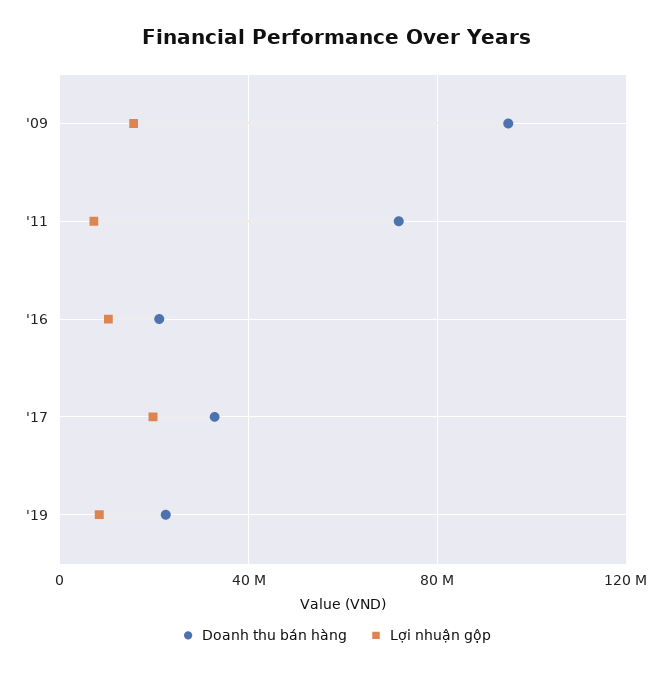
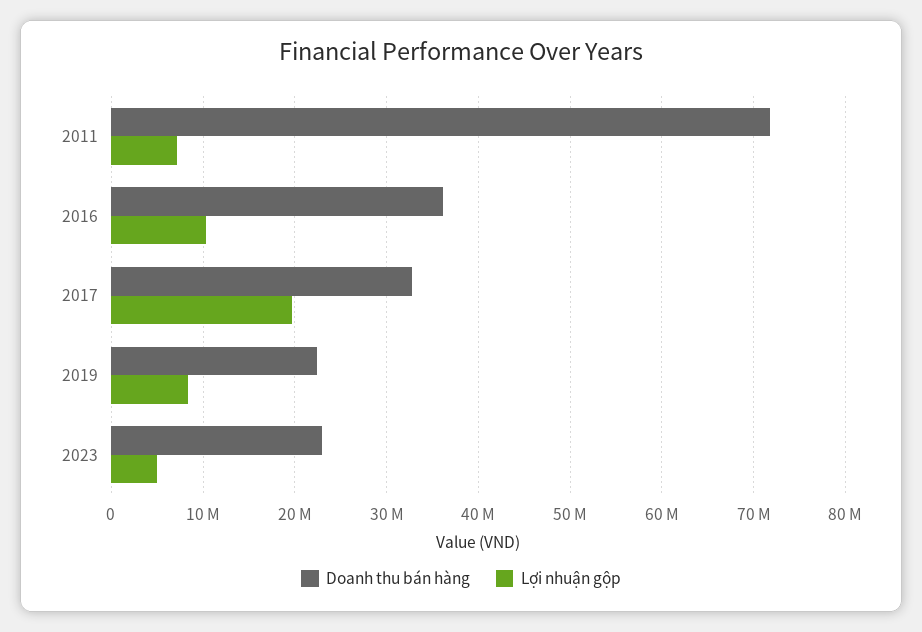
Doanh thu bán hàng, '09: 95000000 -> none
Lợi nhuận gộp, '09: 15000000 -> none
Doanh thu bán hàng, '16: 20000000 -> 36000000
Doanh thu bán hàng, 2023: none -> 23000000
Lợi nhuận gộp, 2023: none -> 5000000

